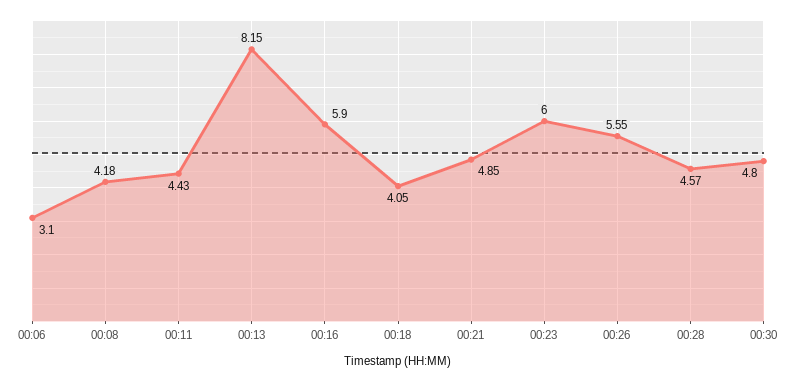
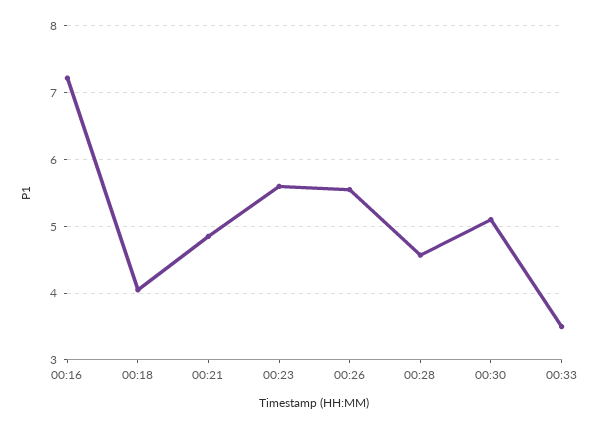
00:06: 3.1 -> none
00:08: 4.18 -> none
00:11: 4.43 -> none
00:13: 8.15 -> none
00:16: 5.9 -> 7.2
00:23: 6 -> 5.6
00:30: 4.8 -> 5.1
00:33: none -> 3.5

